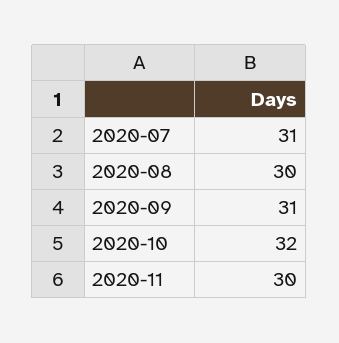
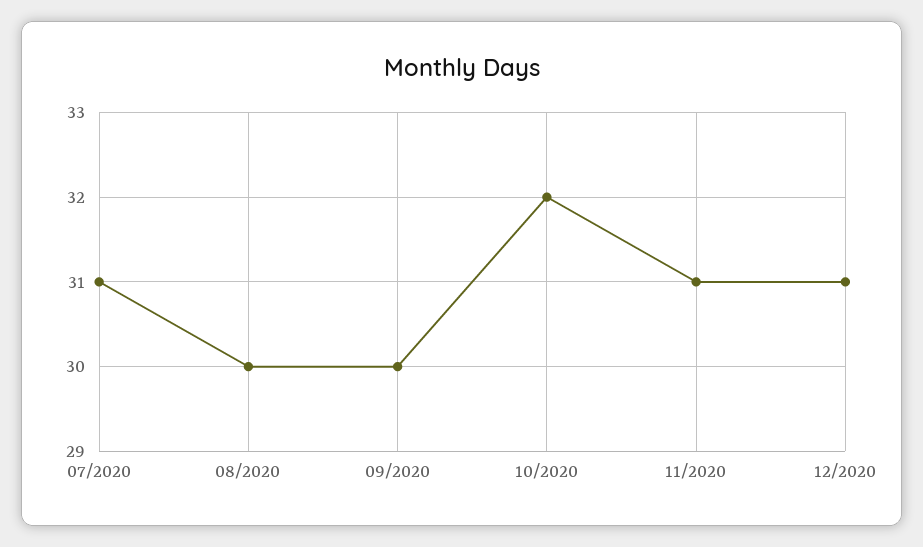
2020-09: 31 -> 30
2020-11: 30 -> 31
12/2020: none -> 31

